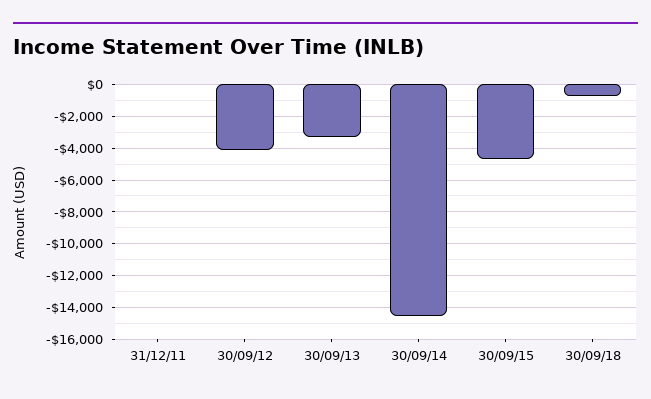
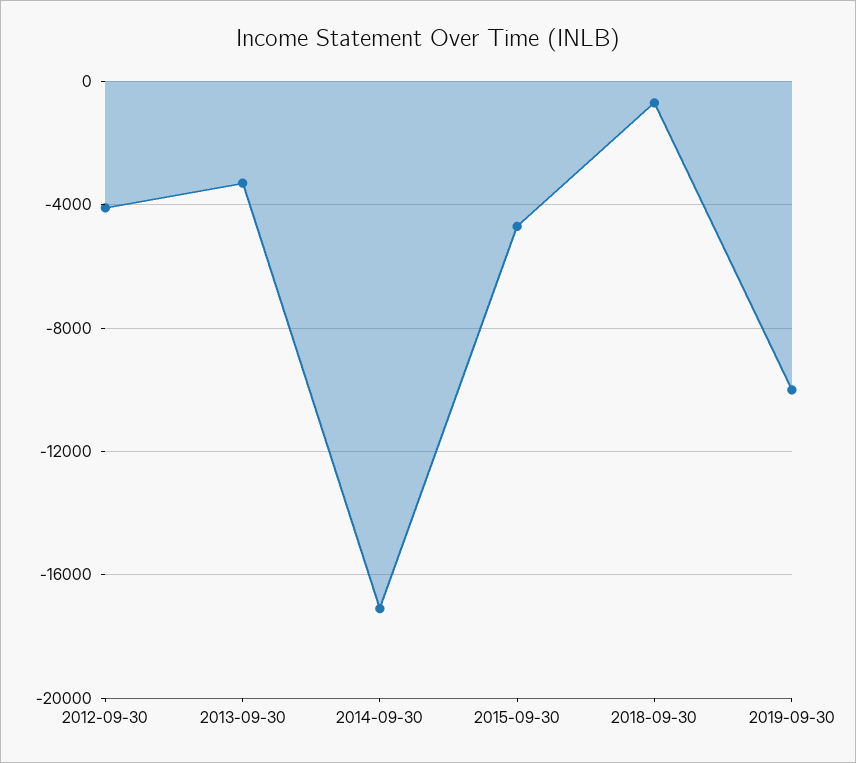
31/12/11: 0 -> none
30/09/14: -14500 -> -17000
2019-09-30: none -> -10000

